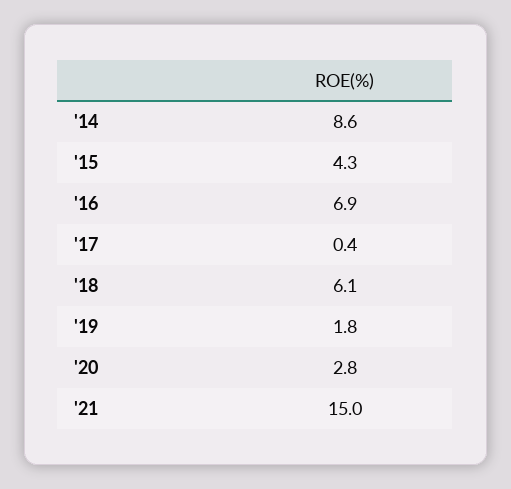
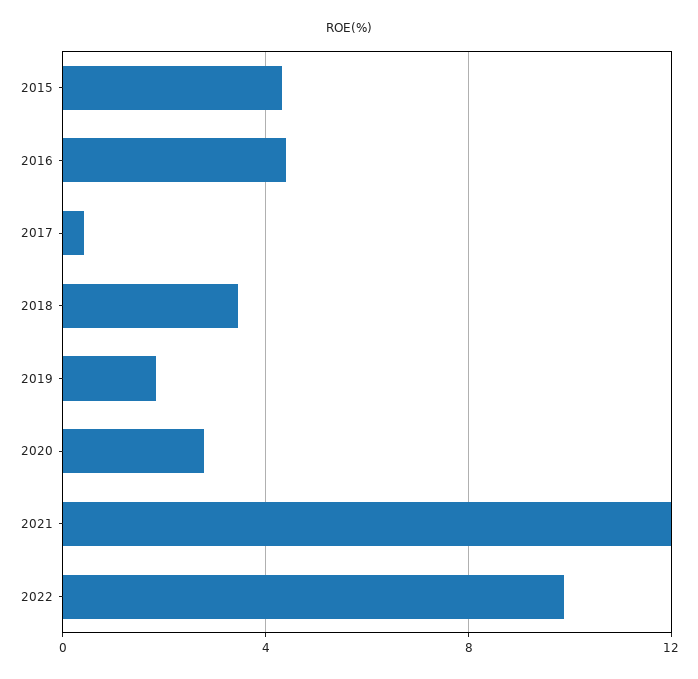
'14: 8.6 -> none
'16: 6.9 -> 4.5
'18: 6.1 -> 3.5
'21: 15 -> 12
2022: none -> 10

